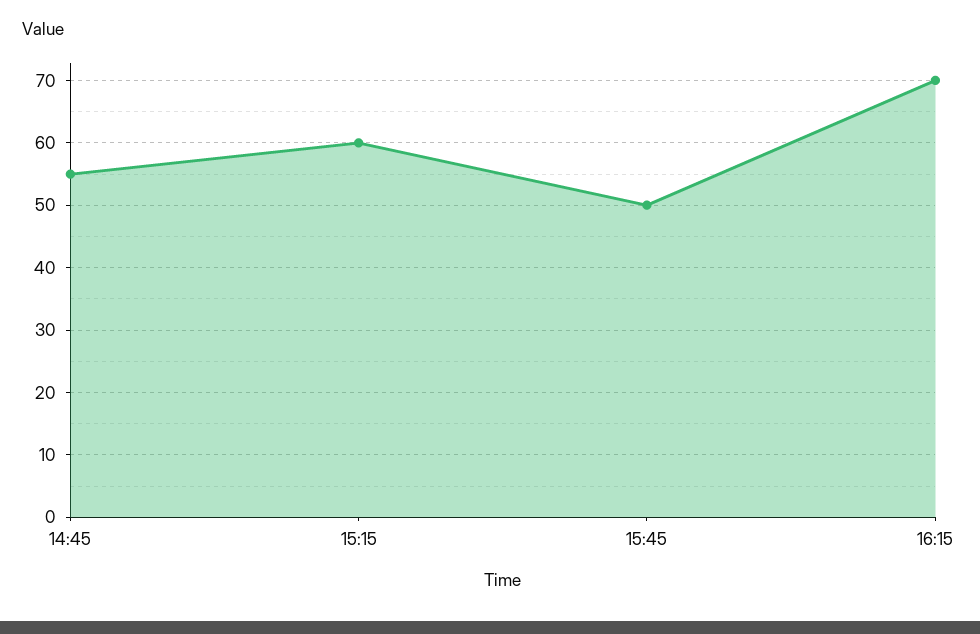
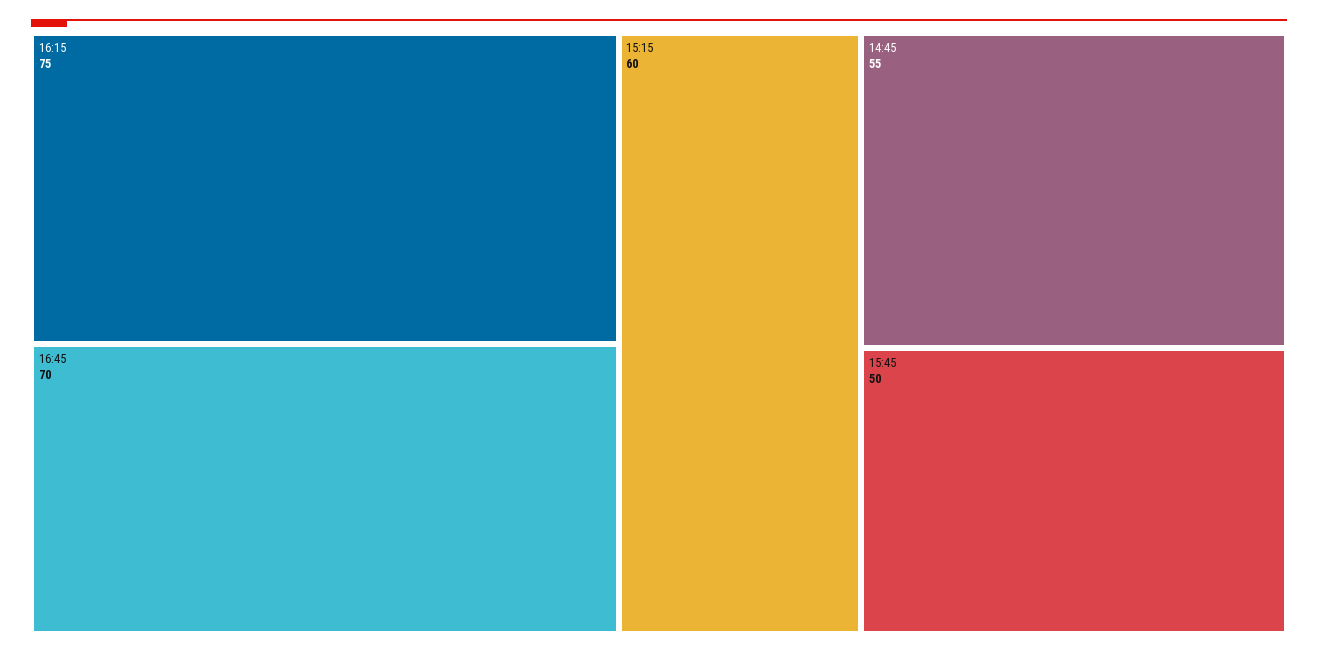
16:15: 70 -> 75
16:45: none -> 70

